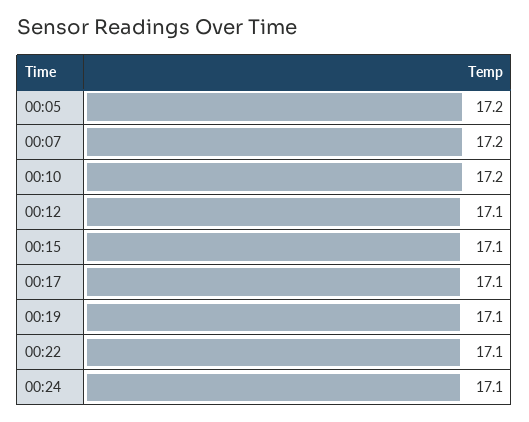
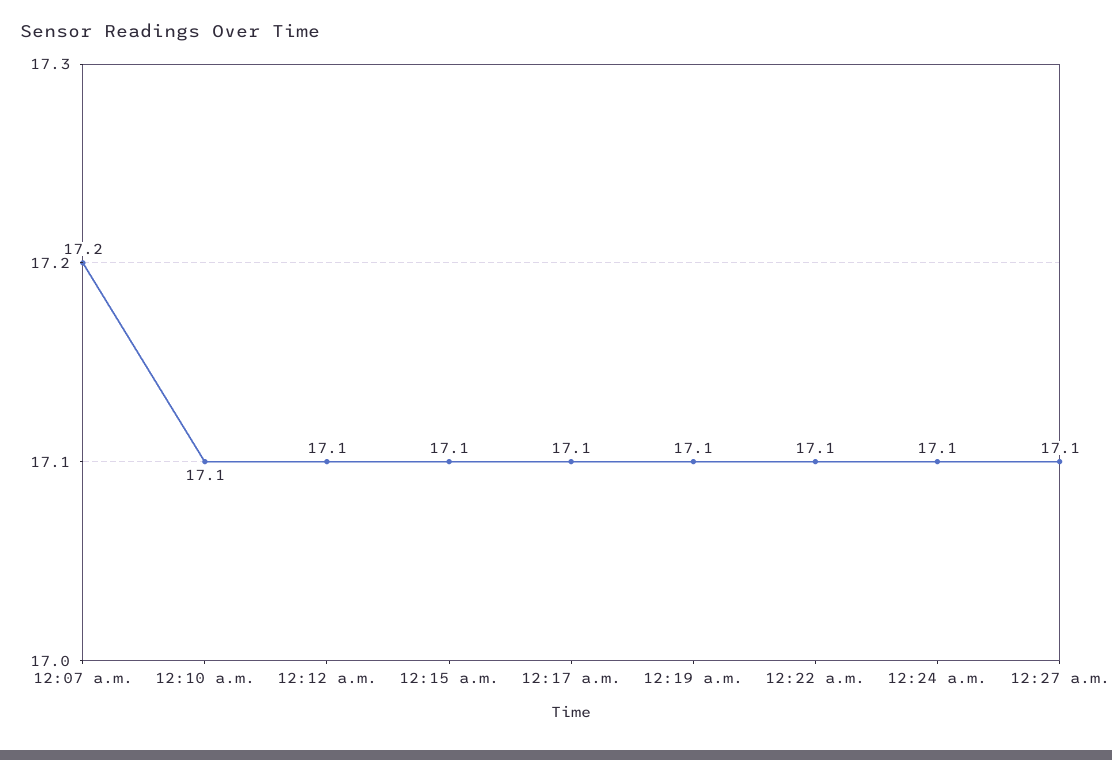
00:05: 17.2 -> none
00:10: 17.2 -> 17.1
12:27 a.m.: none -> 17.1

